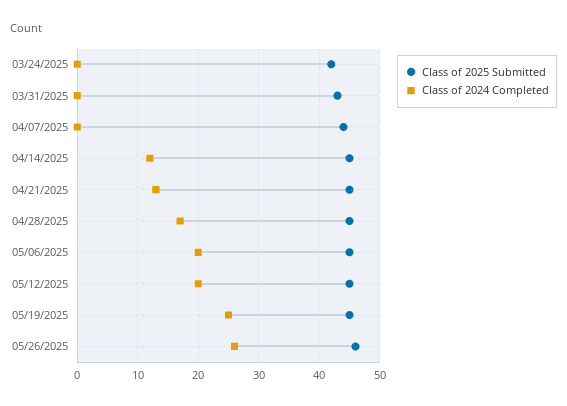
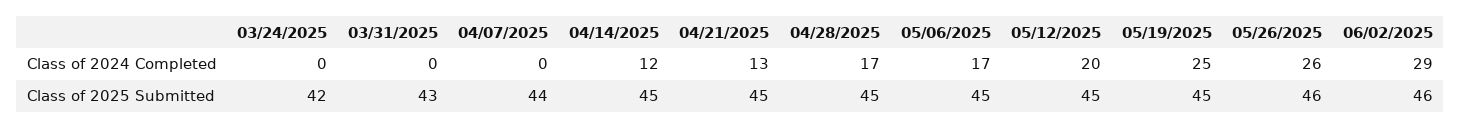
Class of 2024 Completed, 05/06/2025: 20 -> 17
Class of 2024 Completed, 06/02/2025: none -> 29
Class of 2025 Submitted, 06/02/2025: none -> 46

